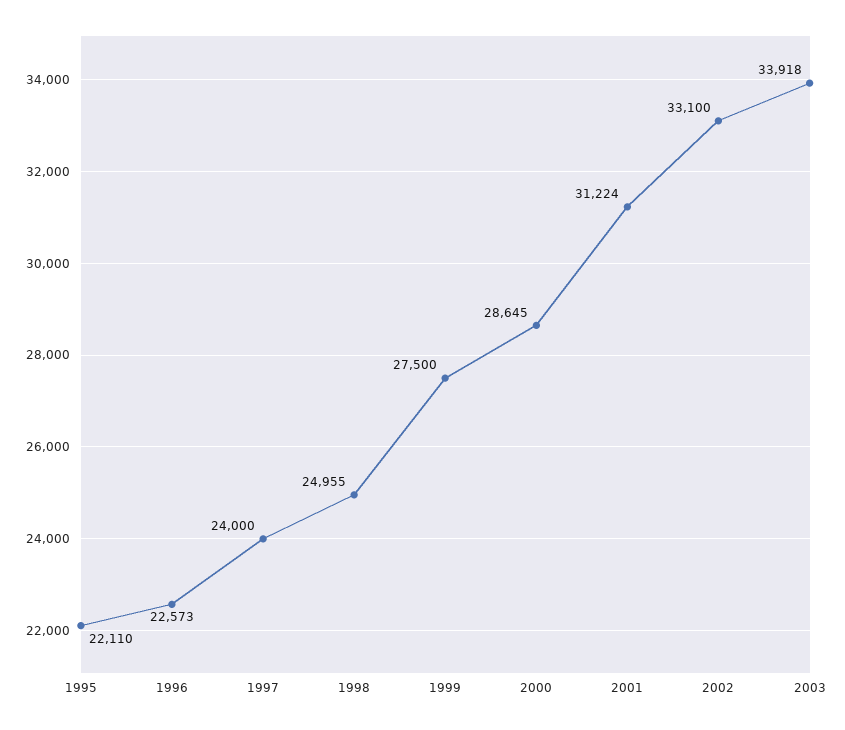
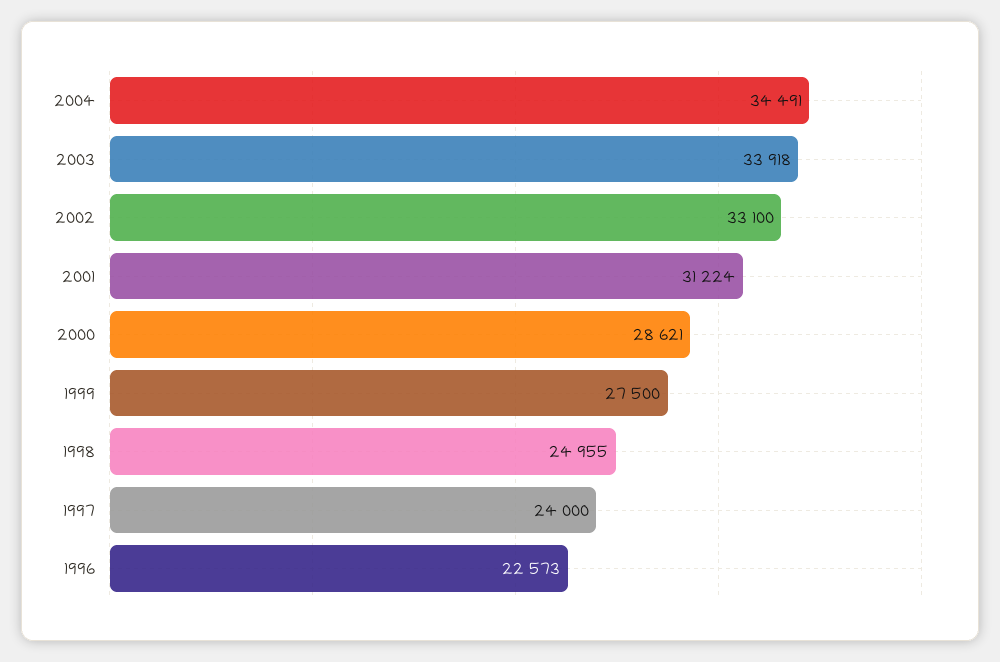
1995: 22110 -> none
2000: 28645 -> 28621
2004: none -> 34491

